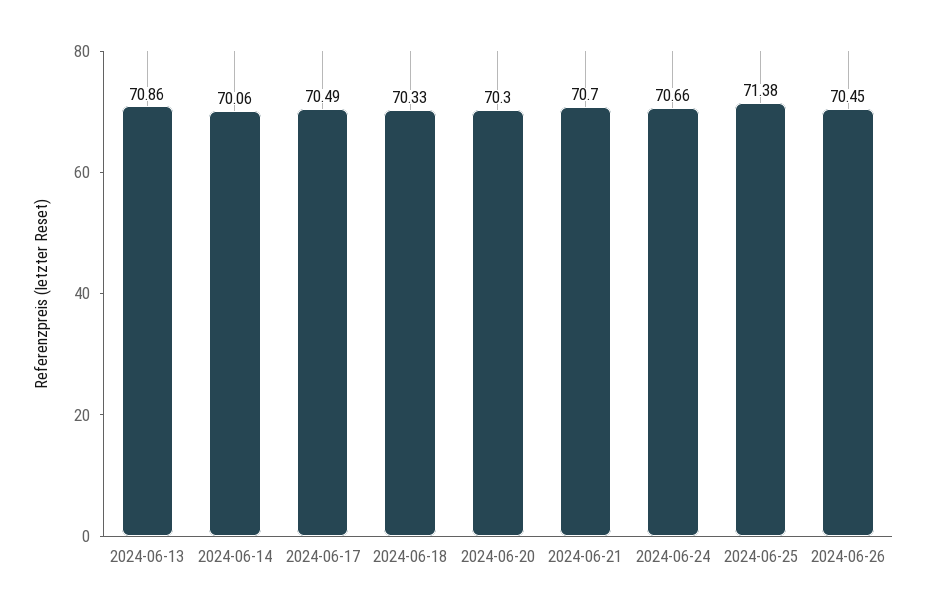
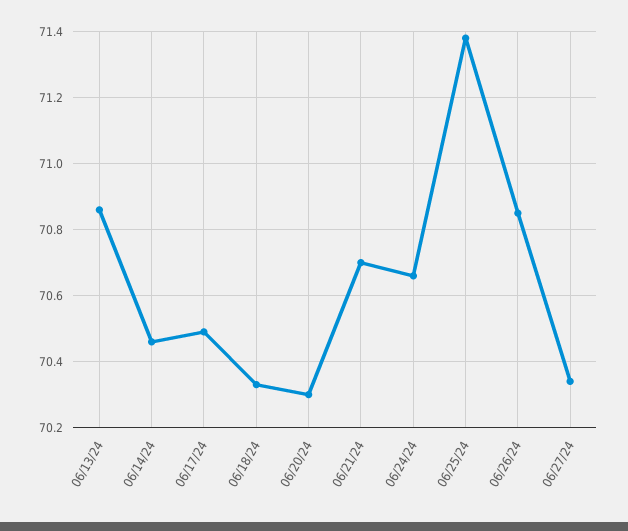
2024-06-14: 70.06 -> 70.45
2024-06-26: 70.45 -> 70.85
06/27/24: none -> 70.35

